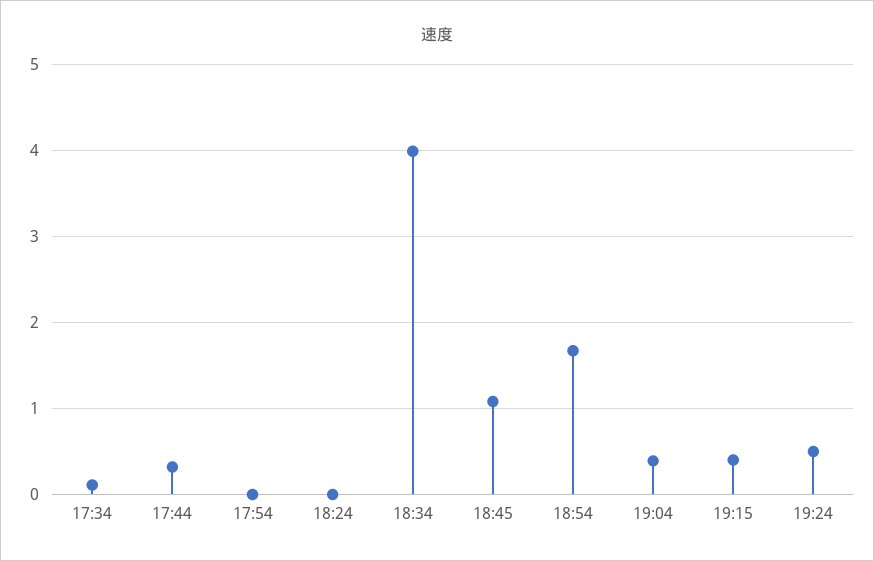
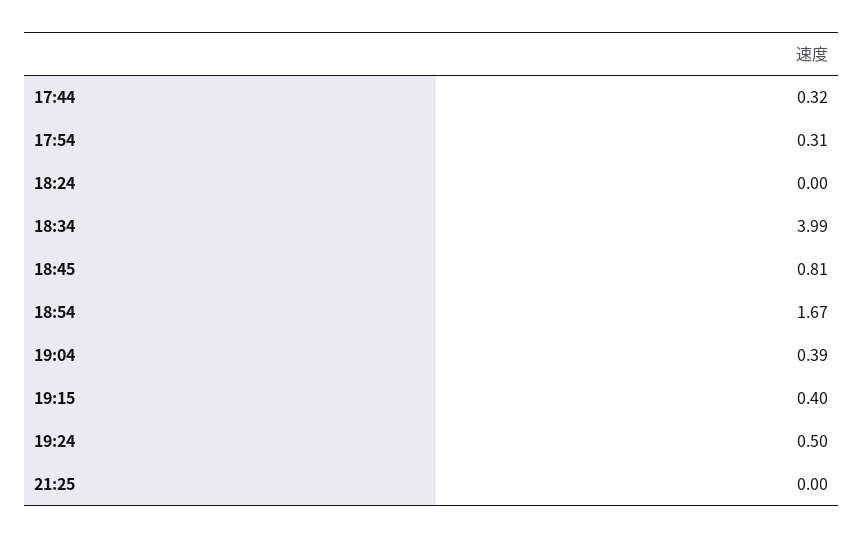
17:34: 0.1 -> none
17:54: 0 -> 0.31
18:45: 1.1 -> 0.81
21:25: none -> 0

